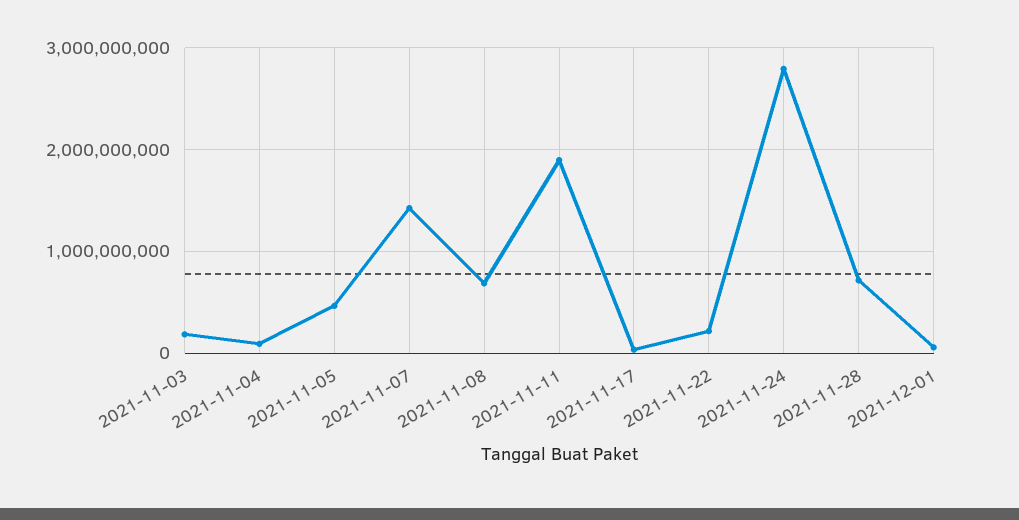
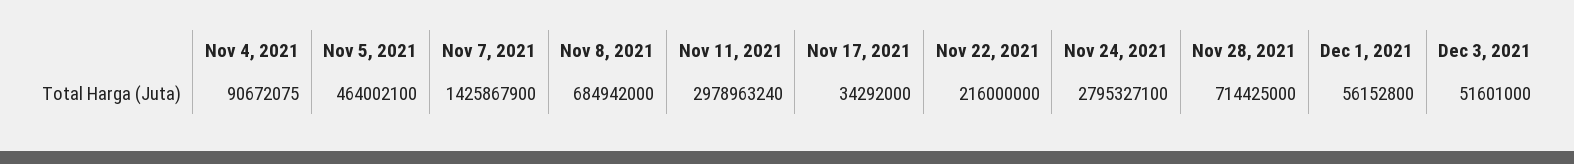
2021-11-03: 200000000 -> none
2021-11-11: 1900000000 -> 2978963240
Dec 3, 2021: none -> 51601000

